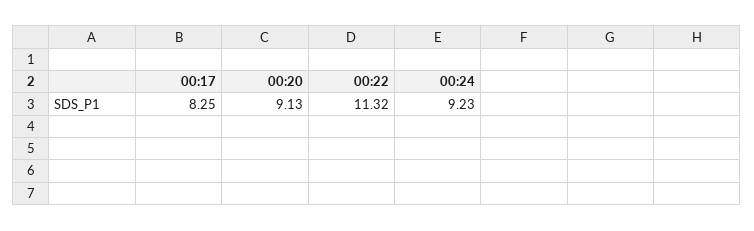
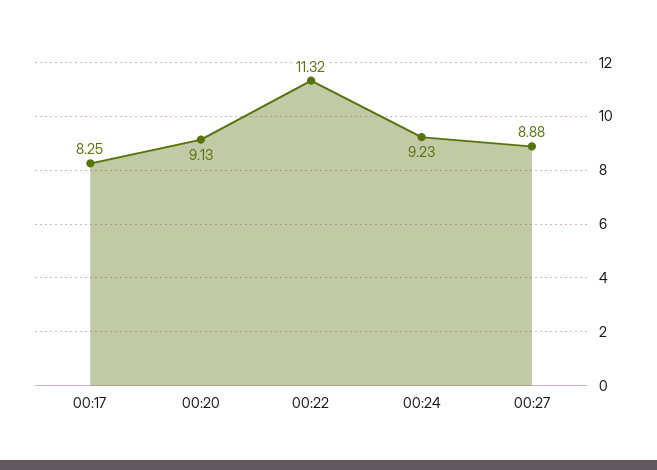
00:27: none -> 8.88

